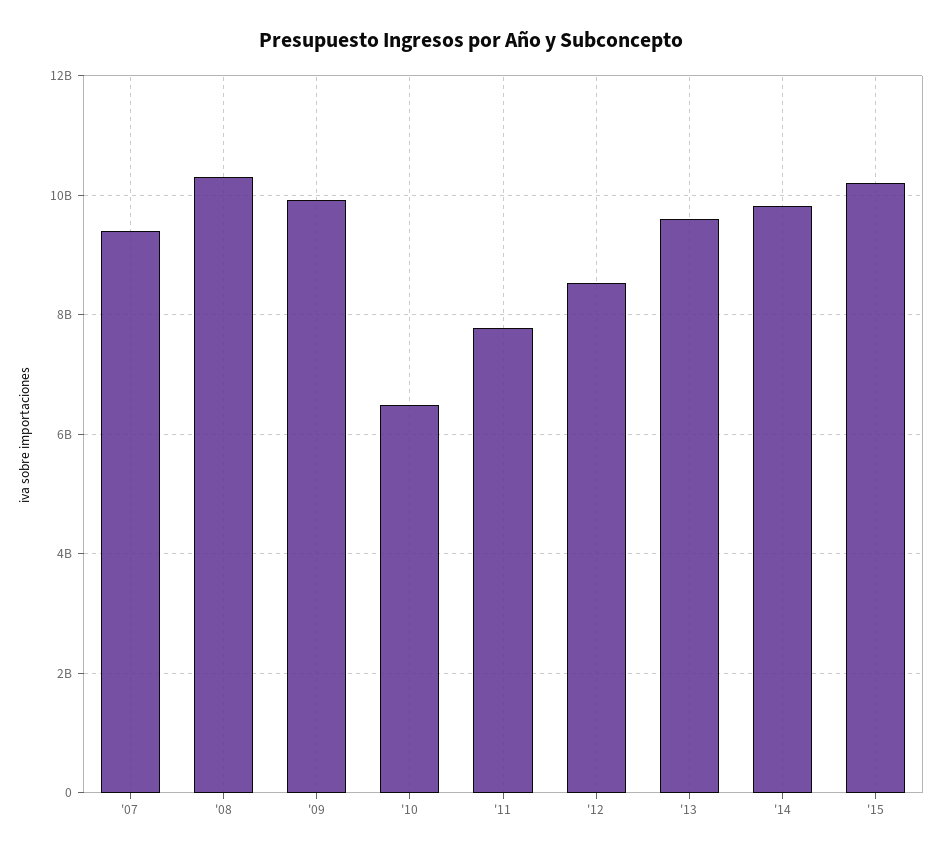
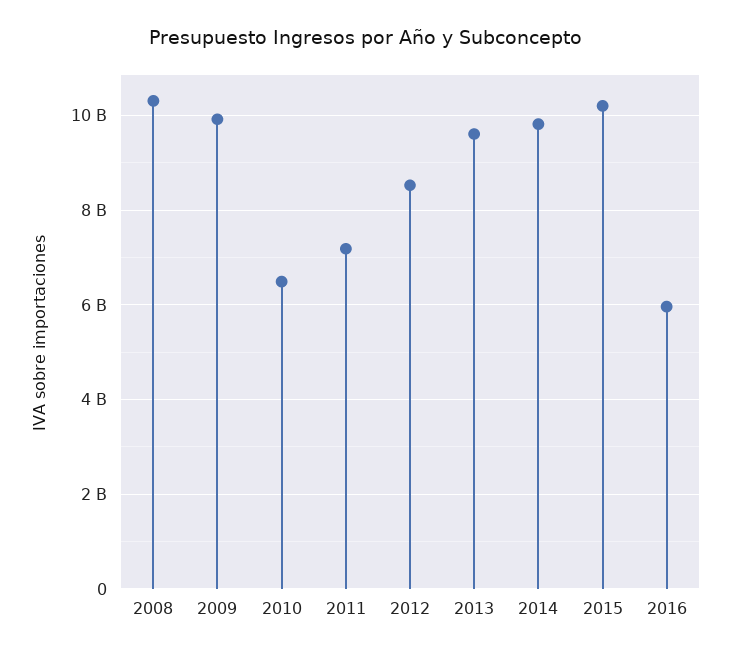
'07: 9400000000 -> none
'11: 7800000000 -> 7200000000
2016: none -> 6000000000

